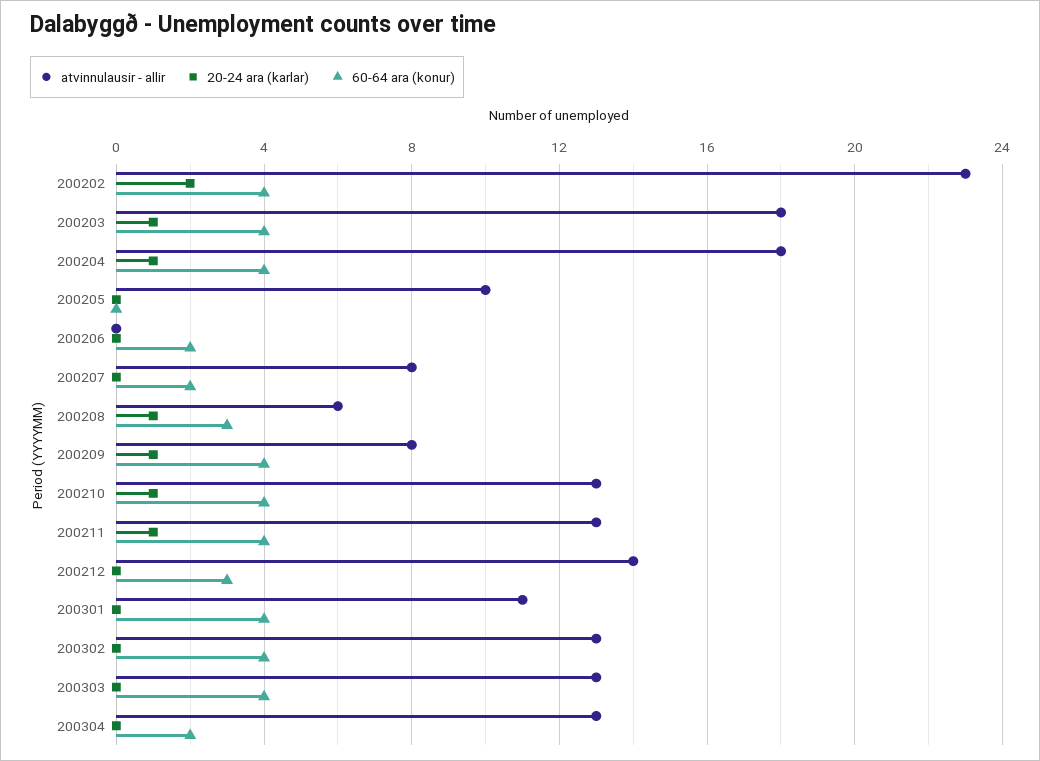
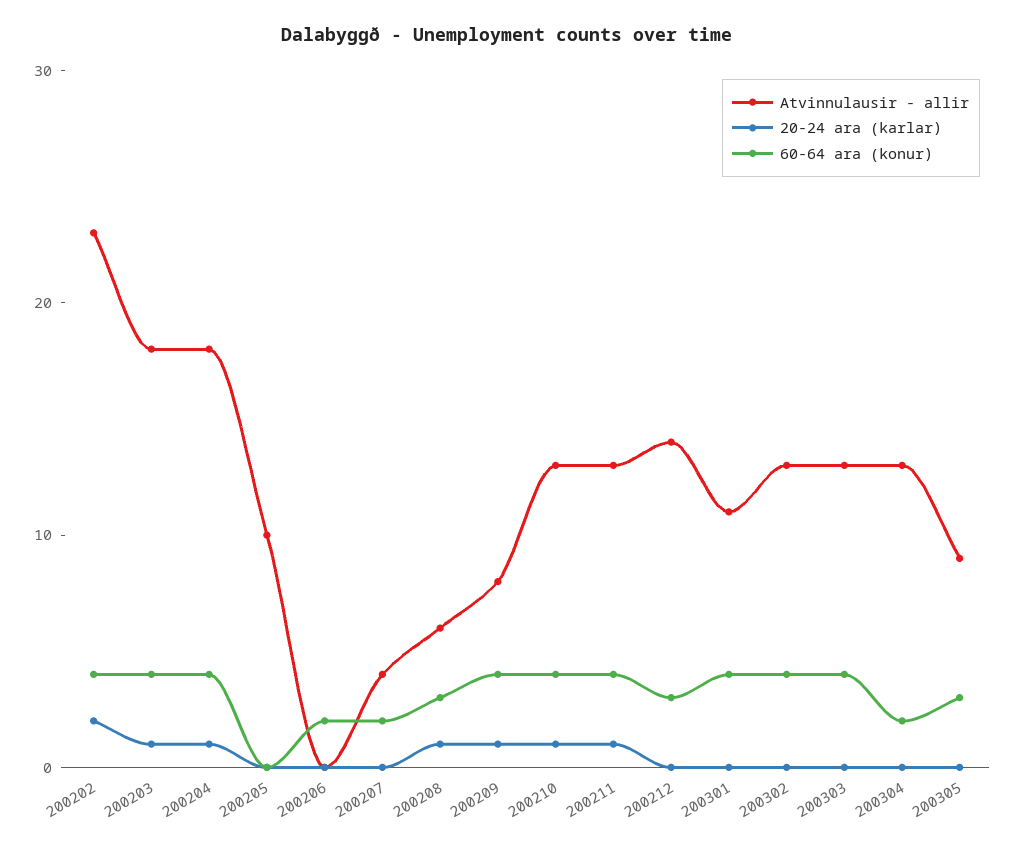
atvinnulausir - allir, 200207: 8 -> 4
atvinnulausir - allir, 200305: none -> 9
20-24 ara (karlar), 200305: none -> 0
60-64 ara (konur), 200305: none -> 3

